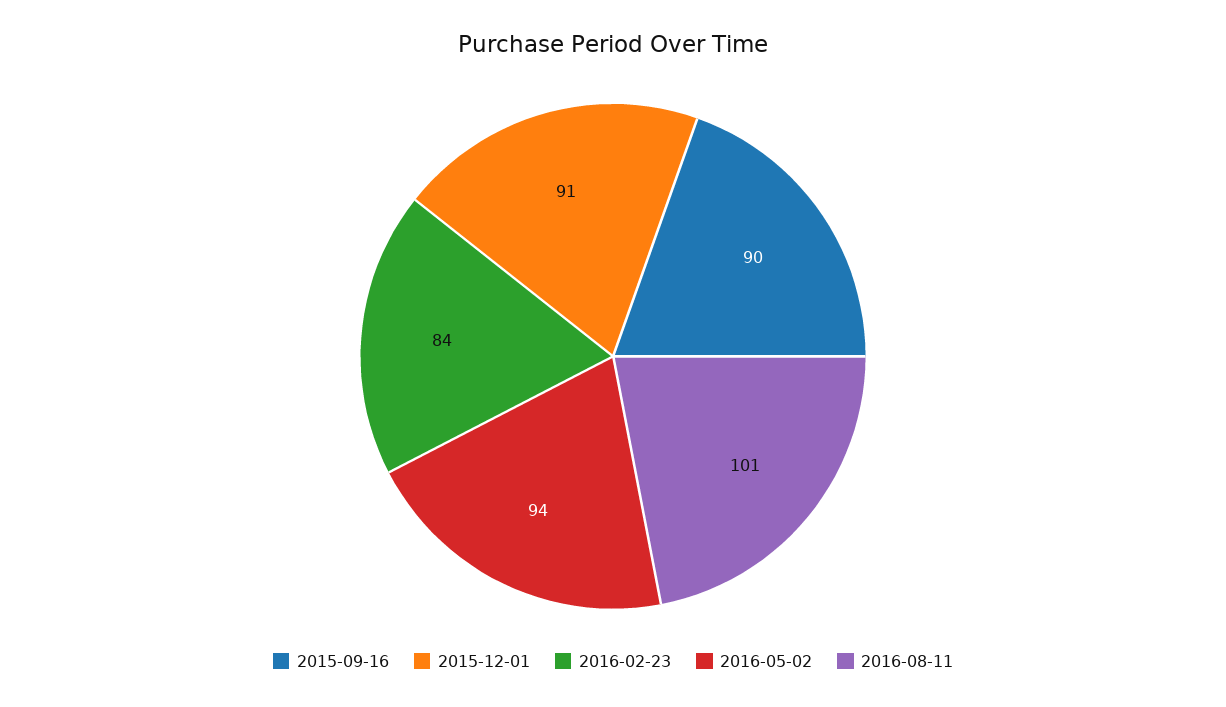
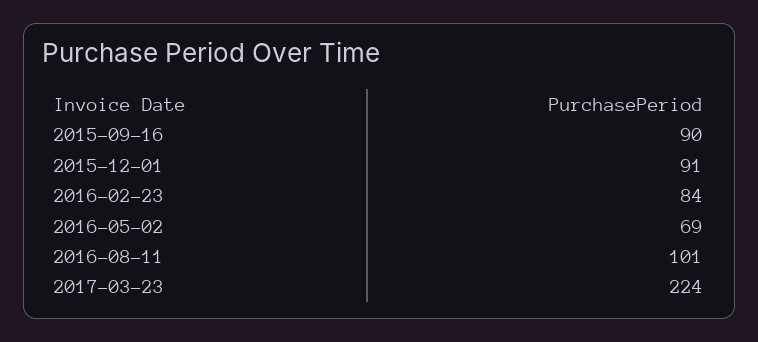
2016-05-02: 94 -> 69
2017-03-23: none -> 224

